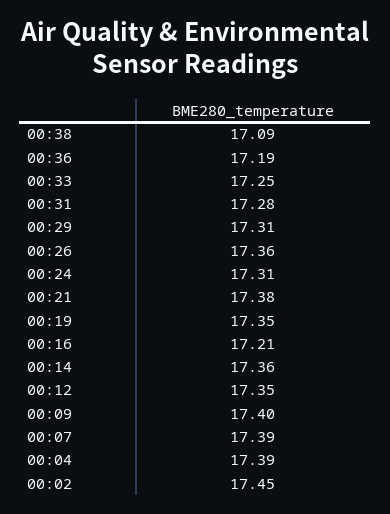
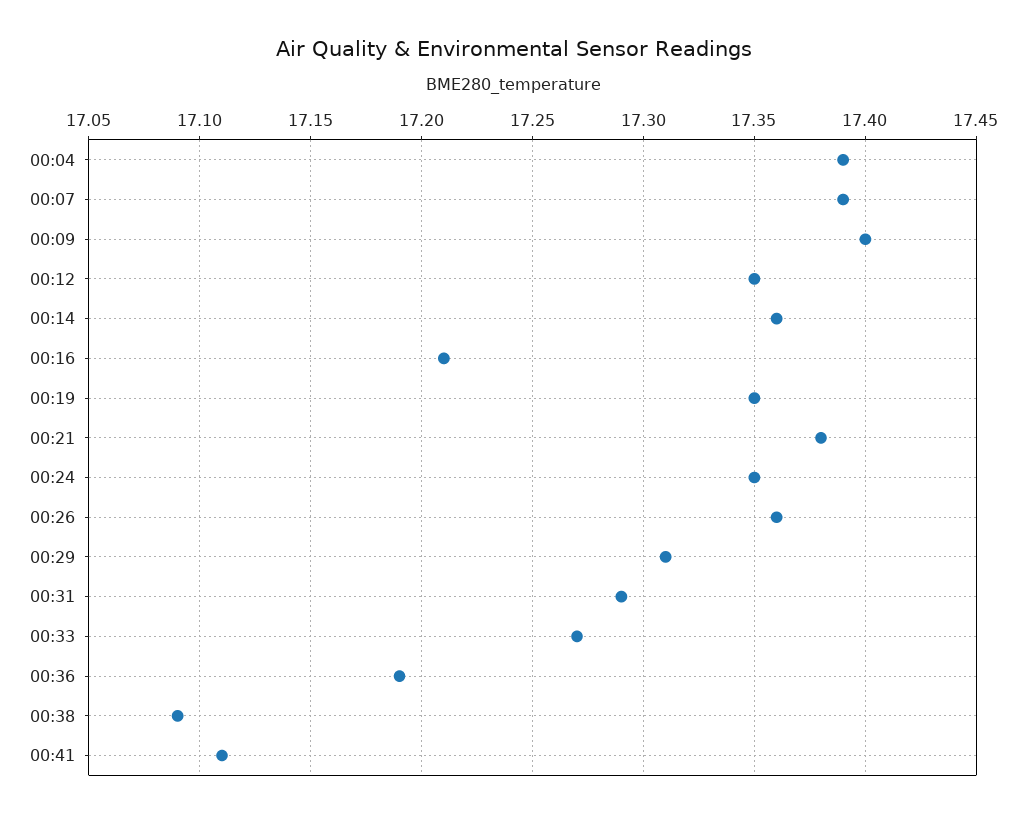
00:33: 17.25 -> 17.27
00:31: 17.28 -> 17.29
00:24: 17.31 -> 17.35
00:02: 17.45 -> none
00:41: none -> 17.11

